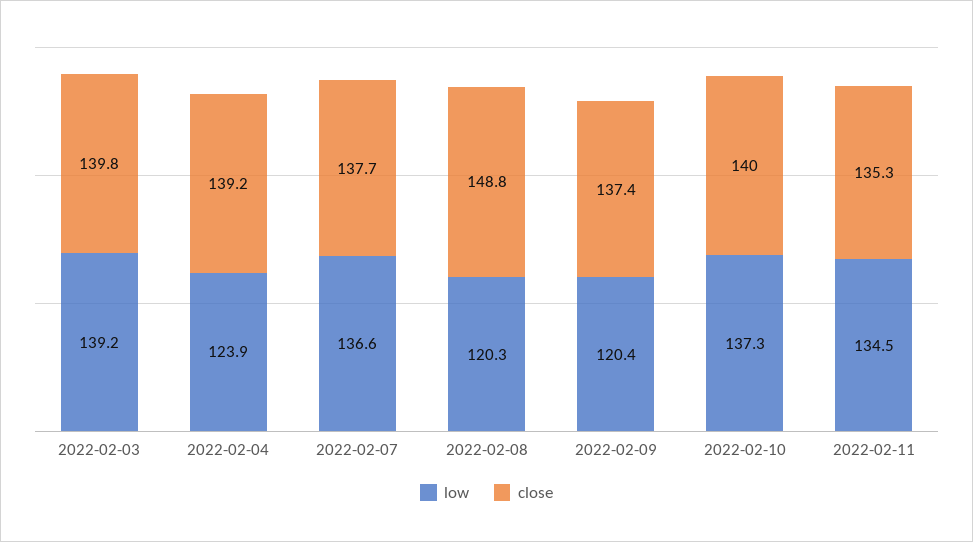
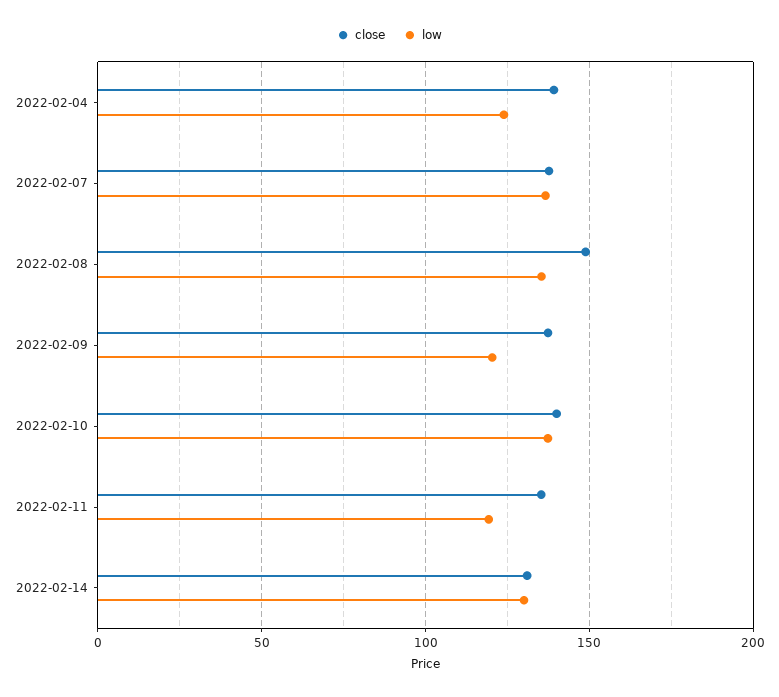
low, 2022-02-03: 139.2 -> none
close, 2022-02-03: 139.8 -> none
low, 2022-02-08: 120.3 -> 135
low, 2022-02-11: 134.5 -> 120
close, 2022-02-14: none -> 130
low, 2022-02-14: none -> 130

